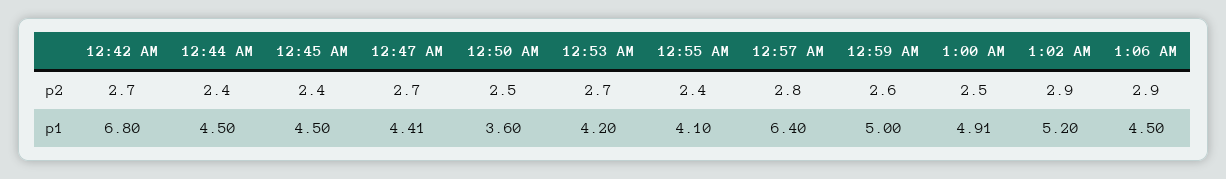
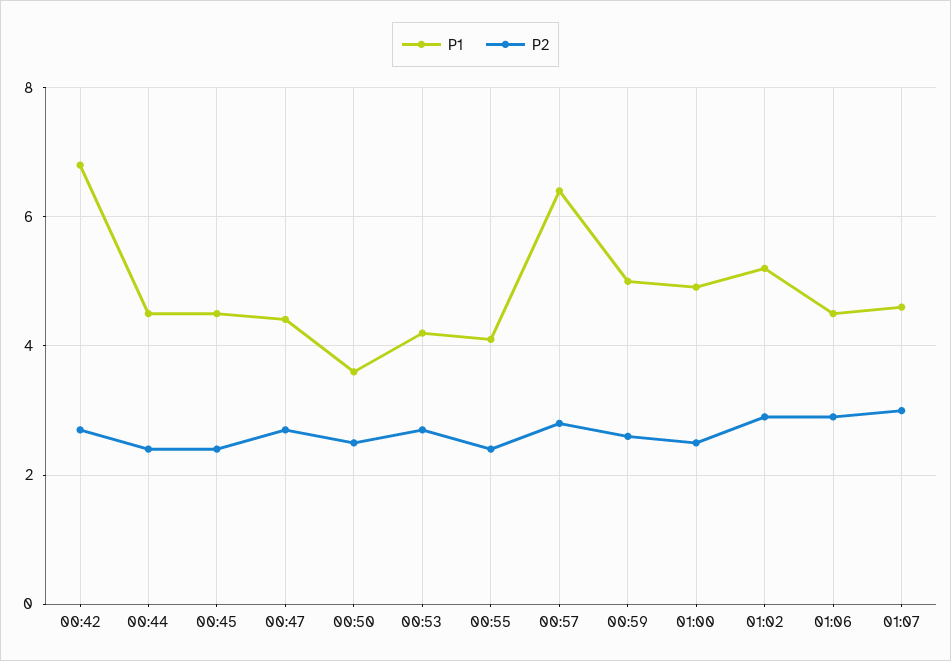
p1, 01:07: none -> 4.6
p2, 01:07: none -> 3

